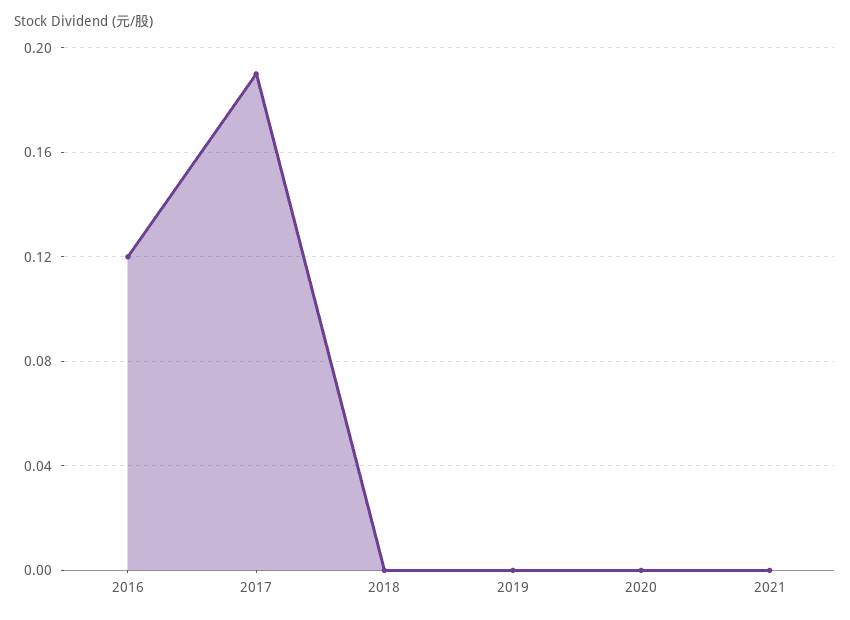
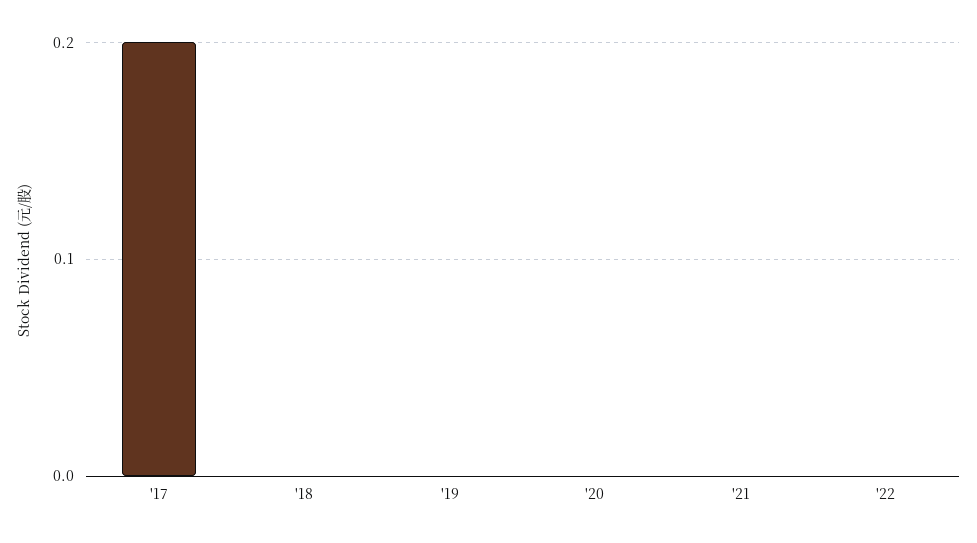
2016: 0.12 -> none
2017: 0.19 -> 0.2
'22: none -> 0

